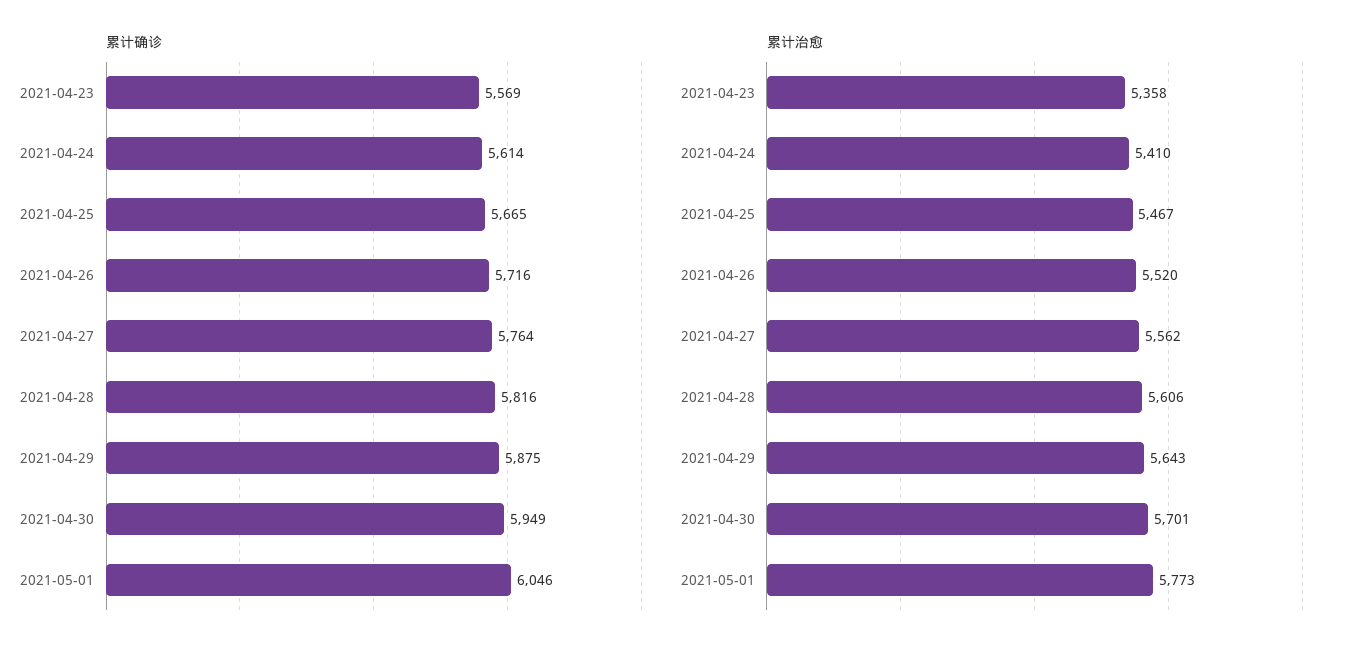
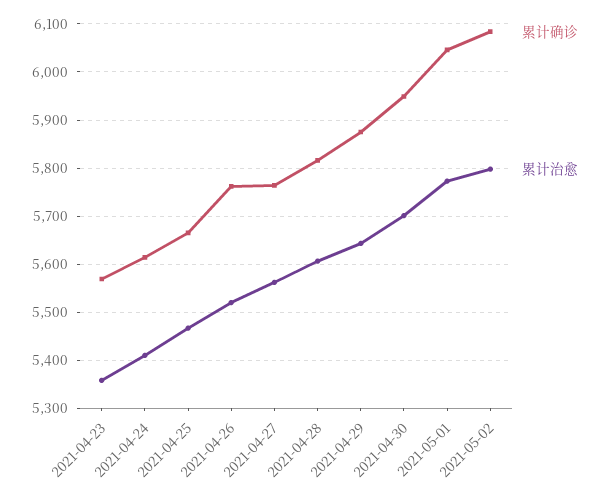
累计确诊, 2021-04-26: 5716 -> 5760
累计确诊, 2021-05-02: none -> 6080
累计治愈, 2021-05-02: none -> 5800

